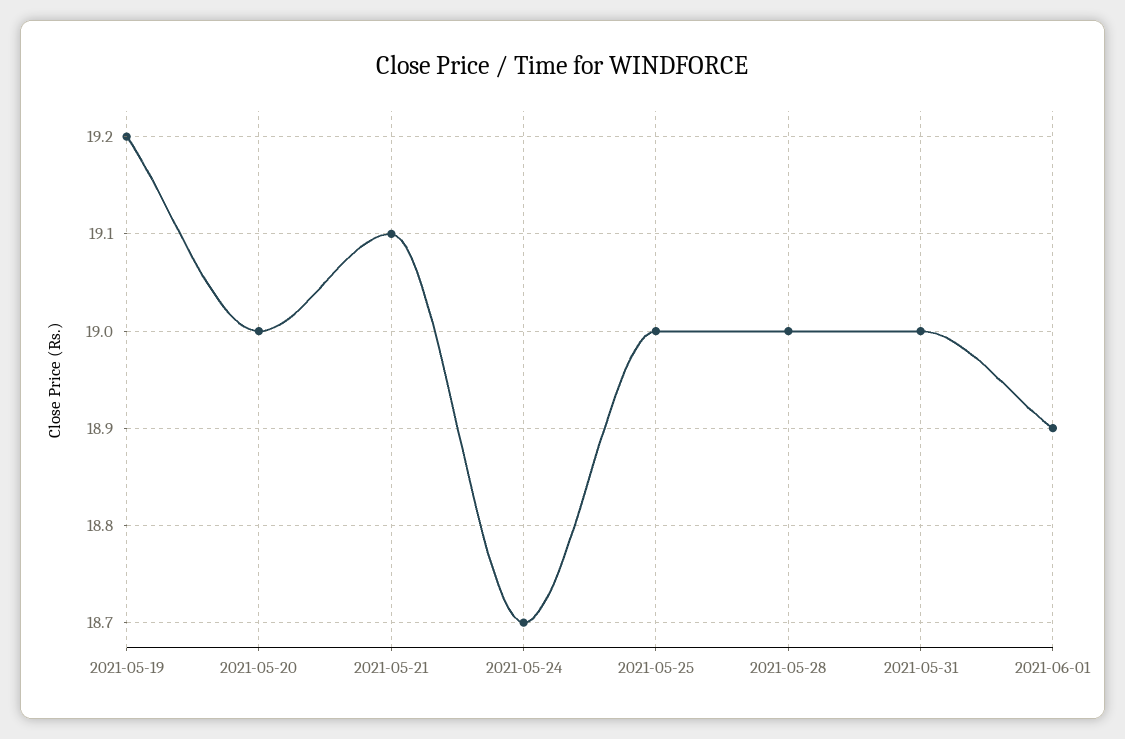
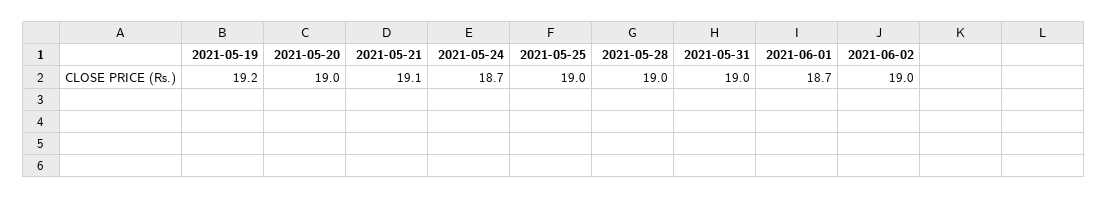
2021-06-01: 18.9 -> 18.7
2021-06-02: none -> 19

